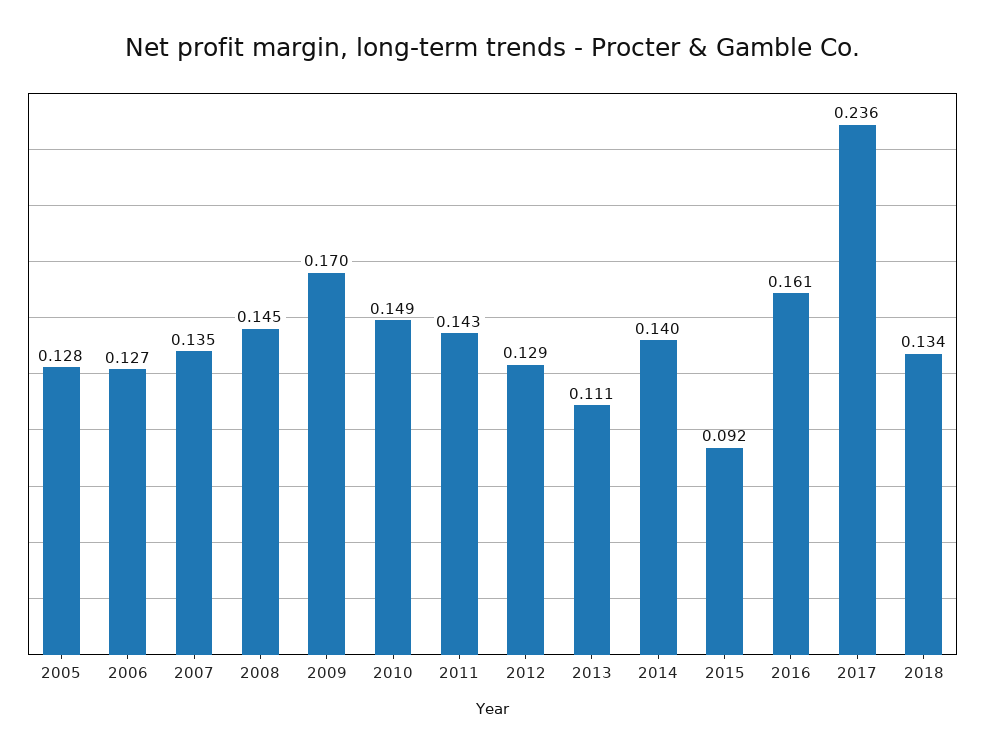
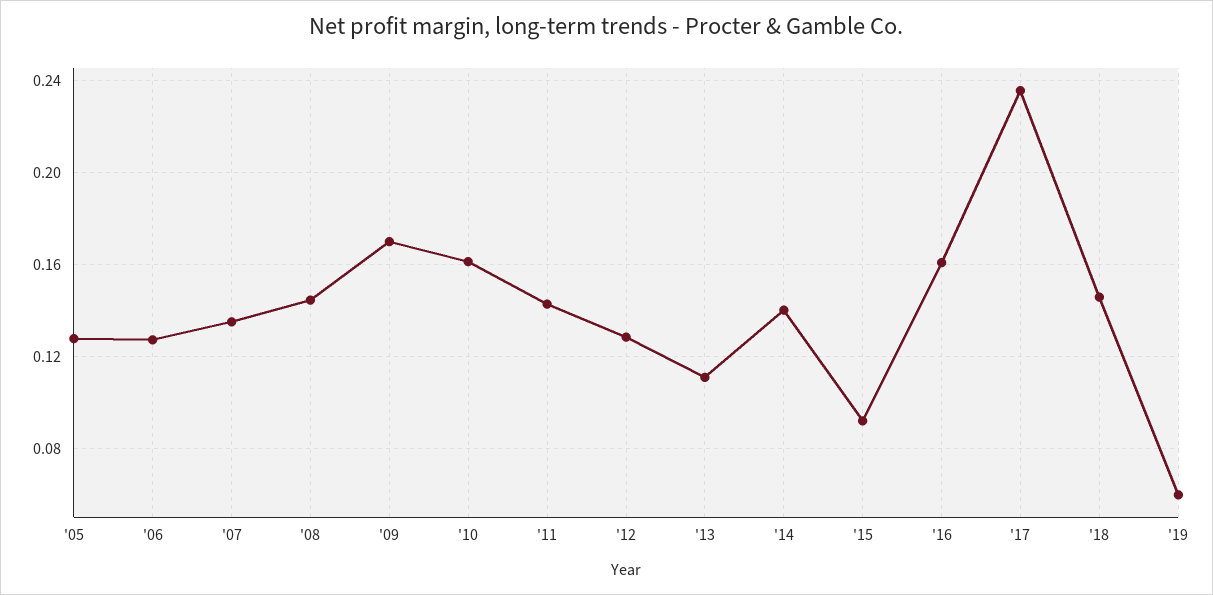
2010: 0.149 -> 0.16
2018: 0.134 -> 0.145
'19: none -> 0.06

